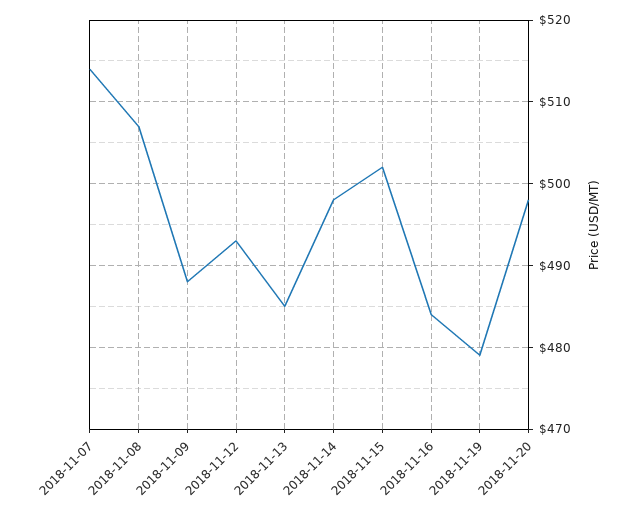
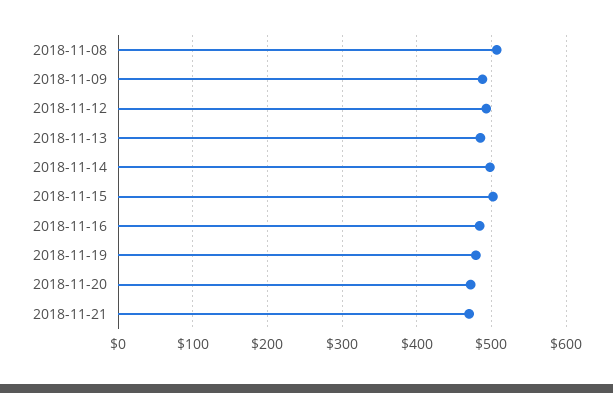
2018-11-07: 514 -> none
2018-11-20: 498 -> 470
2018-11-21: none -> 470

